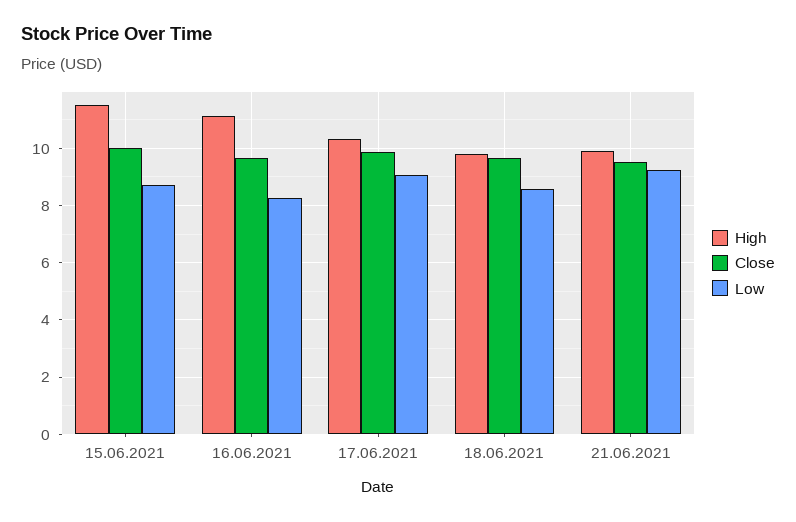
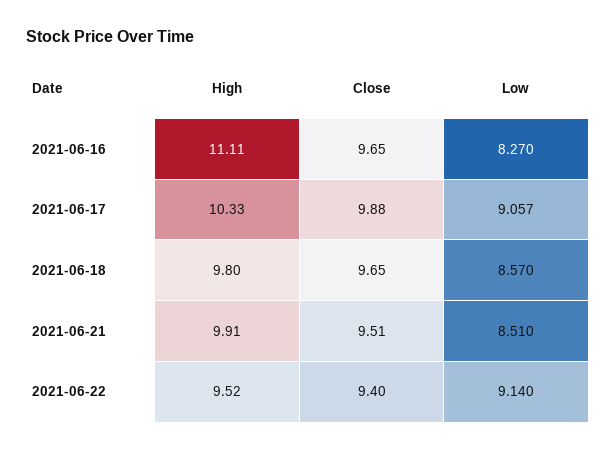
High, 15.06.2021: 11.5 -> none
Close, 15.06.2021: 10 -> none
Low, 15.06.2021: 8.75 -> none
Low, 21.06.2021: 9.25 -> 8.51
High, 2021-06-22: none -> 9.52
Close, 2021-06-22: none -> 9.4
Low, 2021-06-22: none -> 9.14

